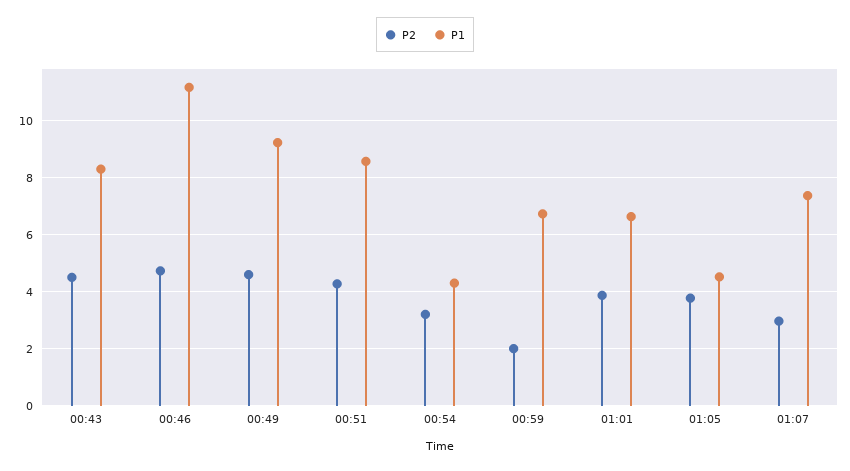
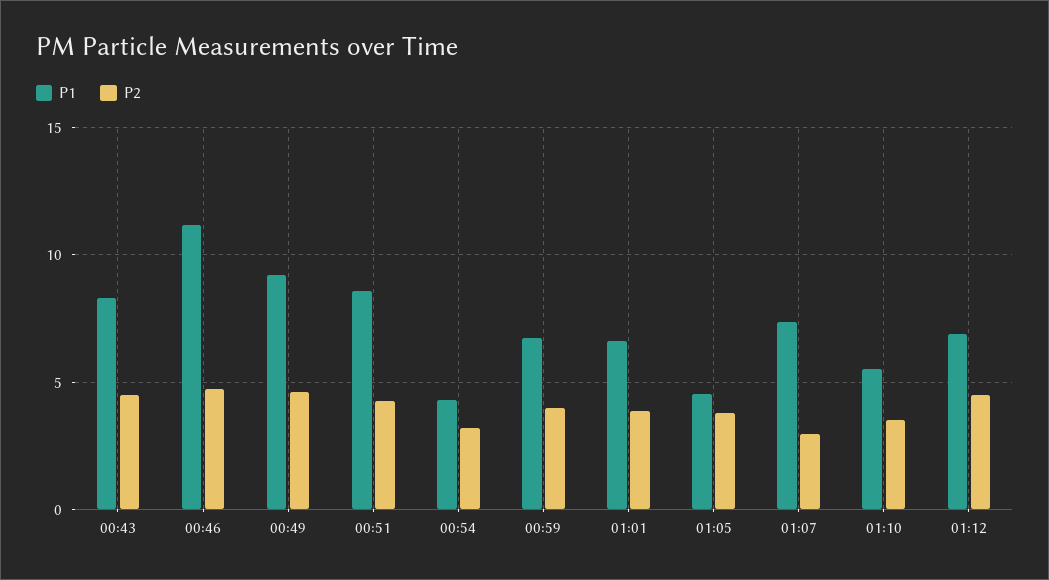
P2, 00:59: 2 -> 4
P1, 01:10: none -> 5.5
P2, 01:10: none -> 3.5
P1, 01:12: none -> 7
P2, 01:12: none -> 4.5

